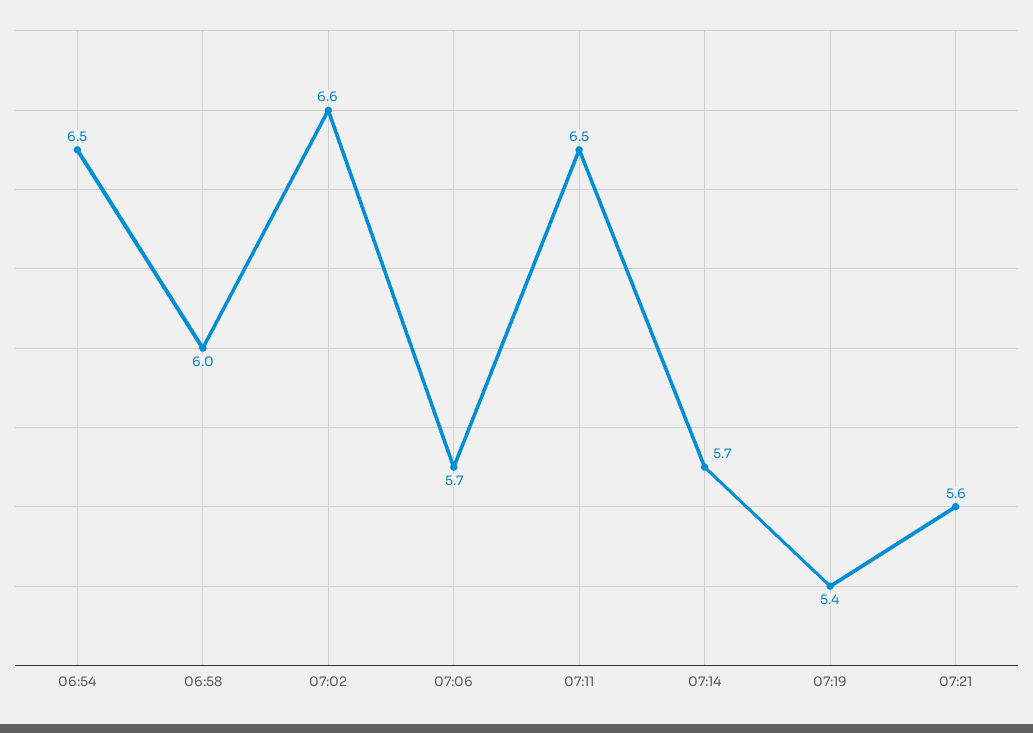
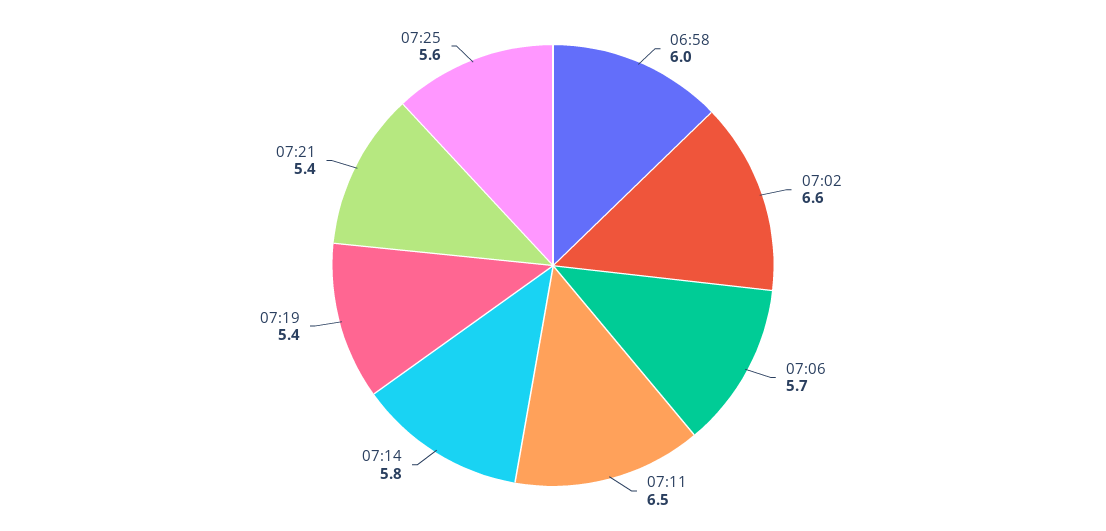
06:54: 6.5 -> none
07:14: 5.7 -> 5.8
07:21: 5.6 -> 5.4
07:25: none -> 5.6

